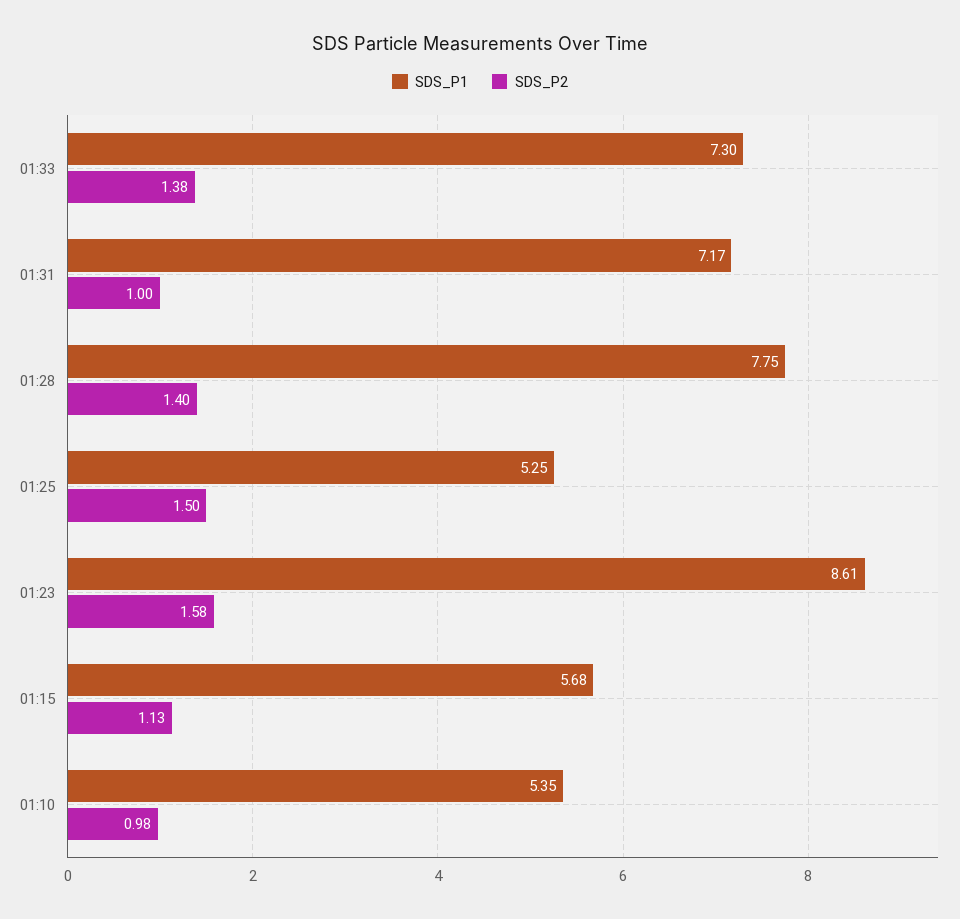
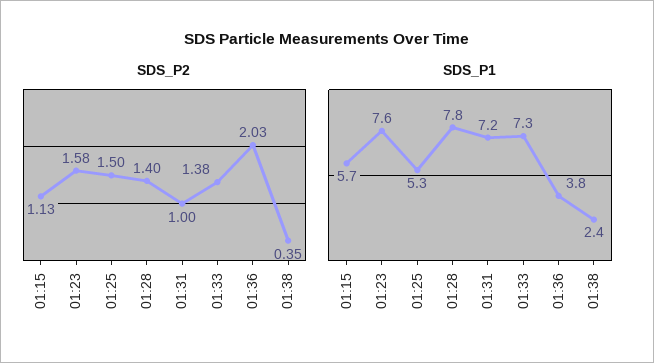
SDS_P1, 01:23: 8.61 -> 7.6
SDS_P1, 01:10: 5.35 -> none
SDS_P2, 01:10: 0.98 -> none
SDS_P2, 01:36: none -> 2.03
SDS_P2, 01:38: none -> 0.35
SDS_P1, 01:36: none -> 3.8
SDS_P1, 01:38: none -> 2.4

